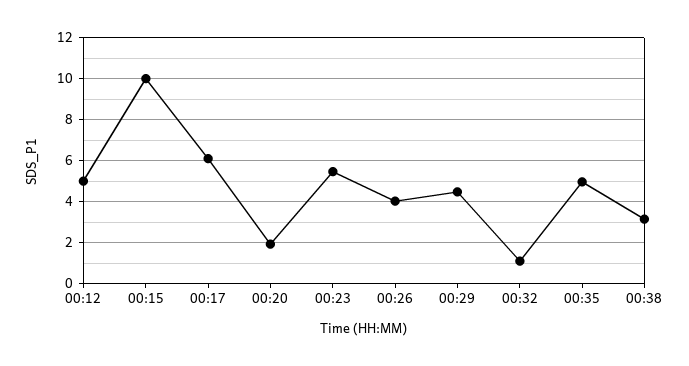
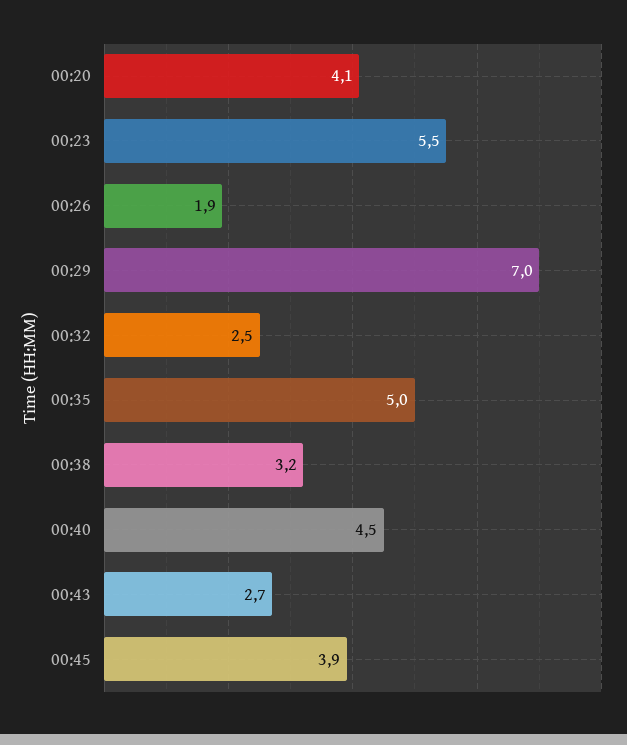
00:12: 5 -> none
00:15: 10 -> none
00:17: 6 -> none
00:20: 2 -> 4.1
00:26: 4 -> 1.9
00:29: 4.5 -> 7
00:32: 1 -> 2.5
00:40: none -> 4.5
00:43: none -> 2.7
00:45: none -> 3.9

